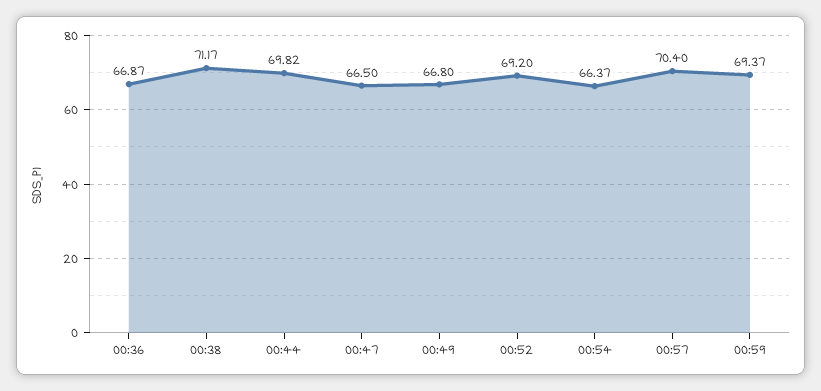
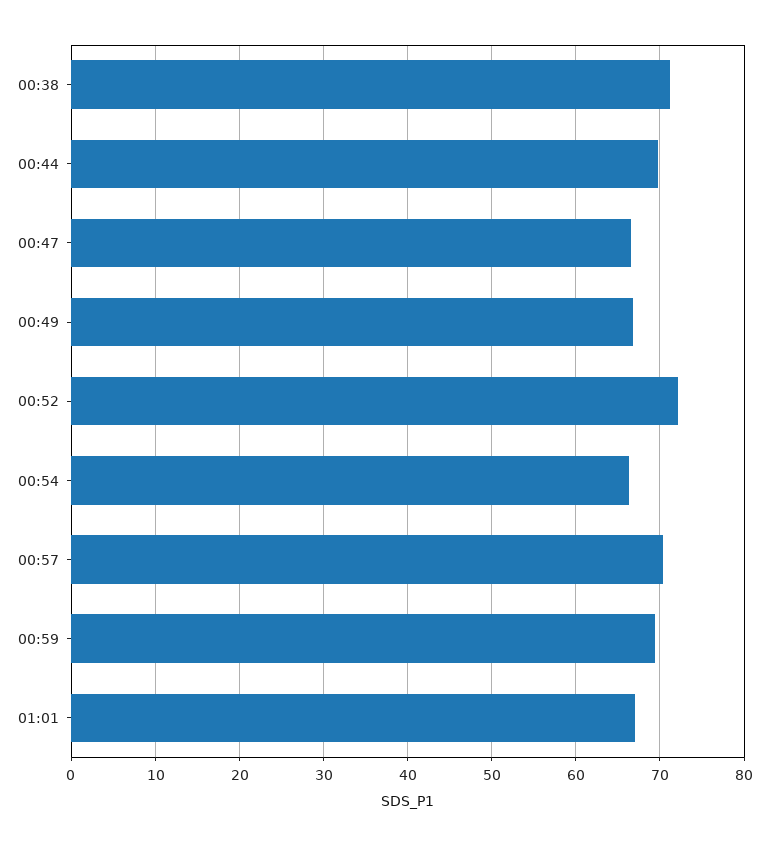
00:36: 66.87 -> none
00:52: 69.2 -> 72
01:01: none -> 67

